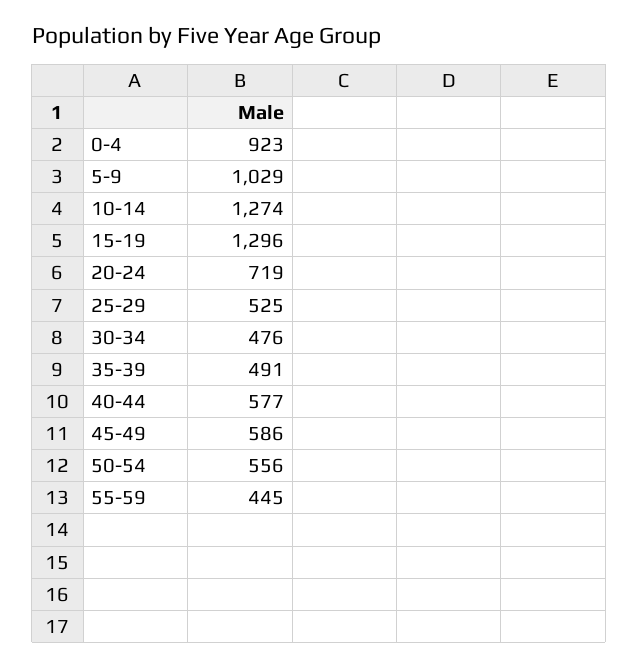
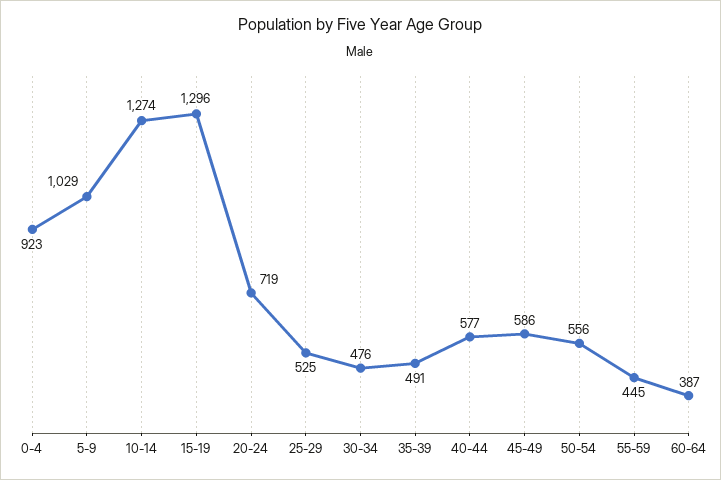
60-64: none -> 387

